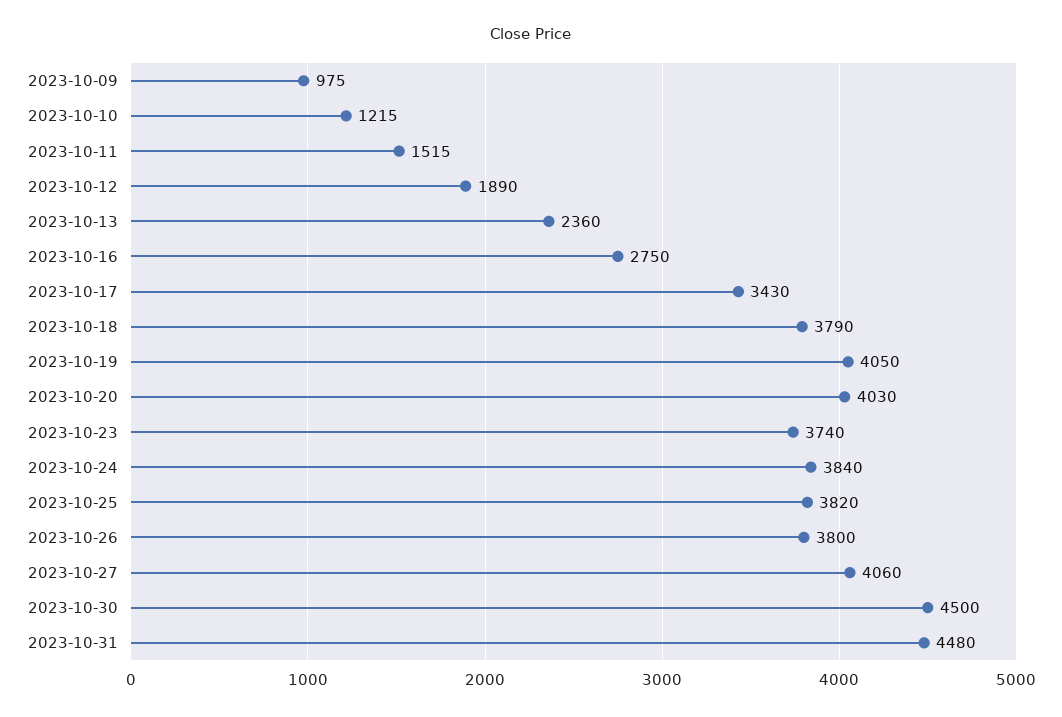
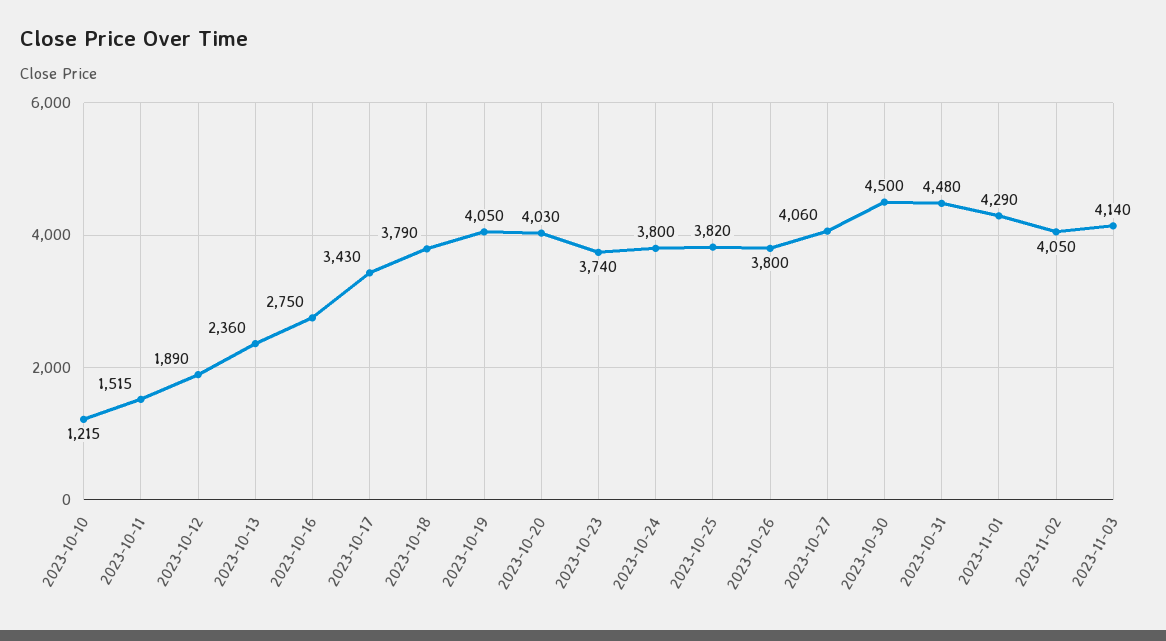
2023-10-09: 975 -> none
2023-10-24: 3840 -> 3800
2023-11-01: none -> 4290
2023-11-02: none -> 4050
2023-11-03: none -> 4140

